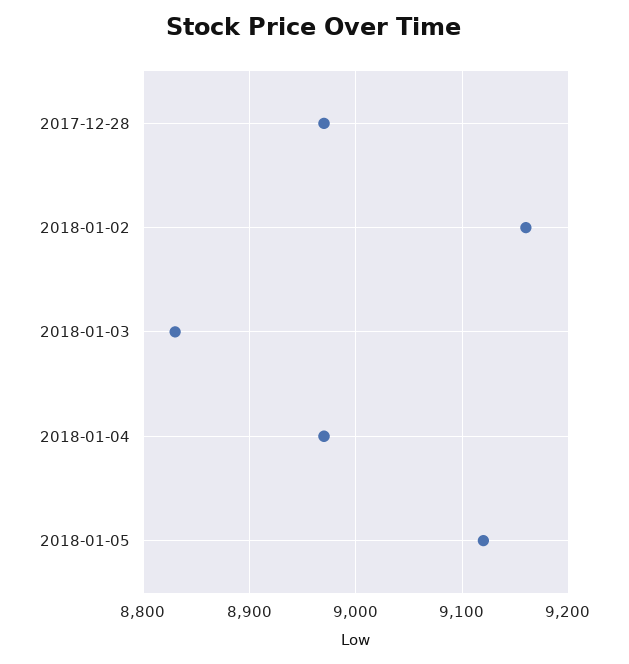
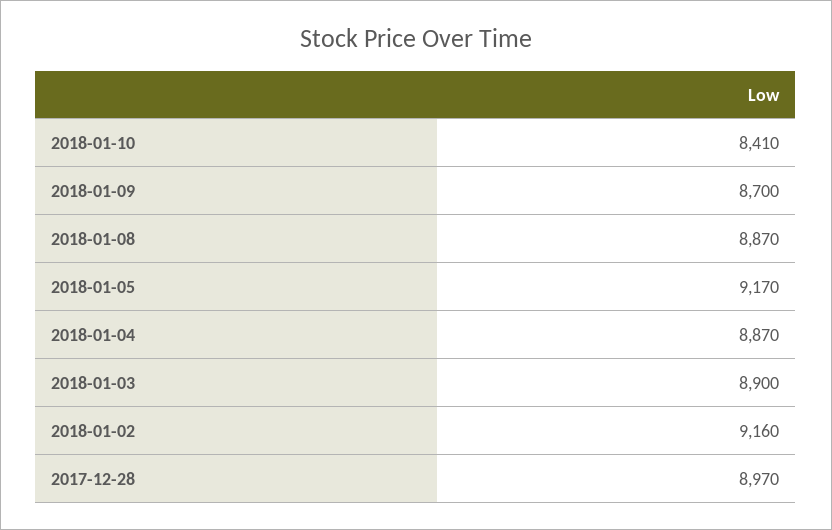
2018-01-03: 8830 -> 8900
2018-01-04: 8970 -> 8870
2018-01-05: 9120 -> 9170
2018-01-10: none -> 8410
2018-01-09: none -> 8700
2018-01-08: none -> 8870

